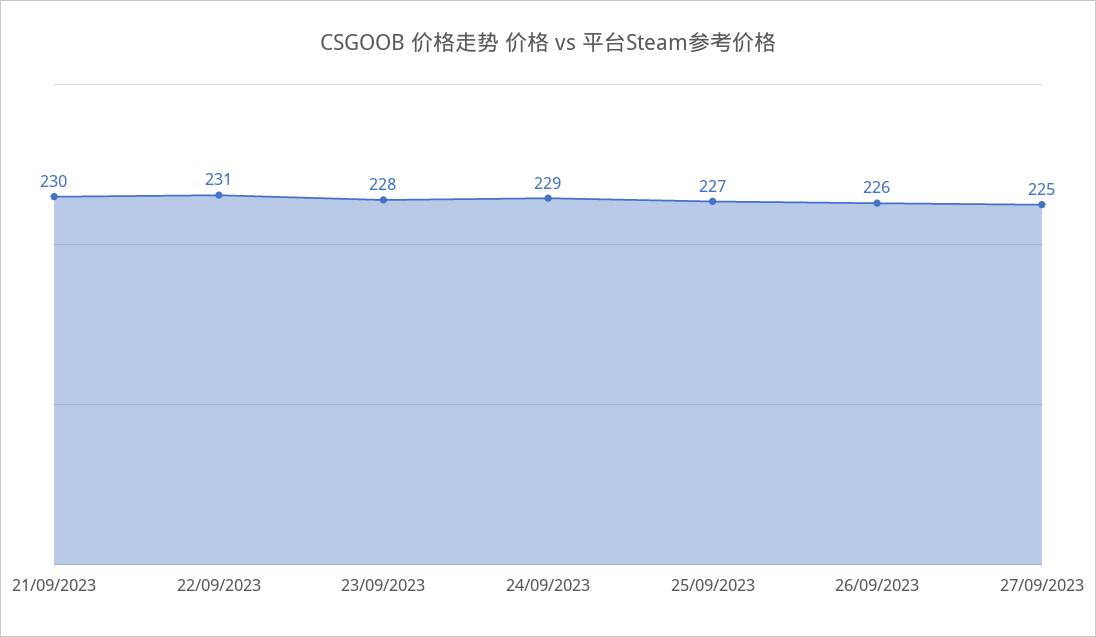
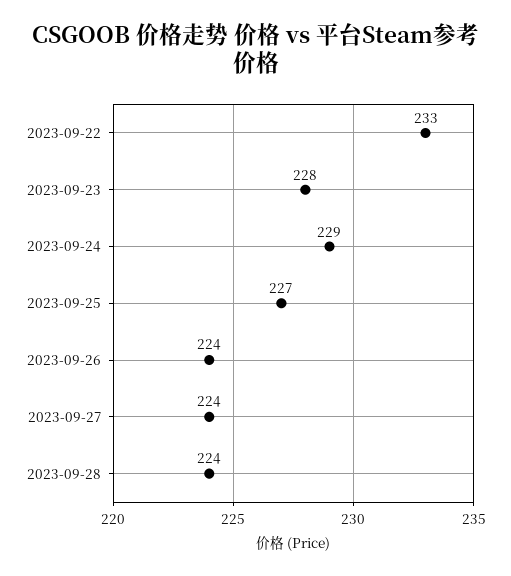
21/09/2023: 230 -> none
22/09/2023: 231 -> 233
26/09/2023: 226 -> 224
27/09/2023: 225 -> 224
2023-09-28: none -> 224

